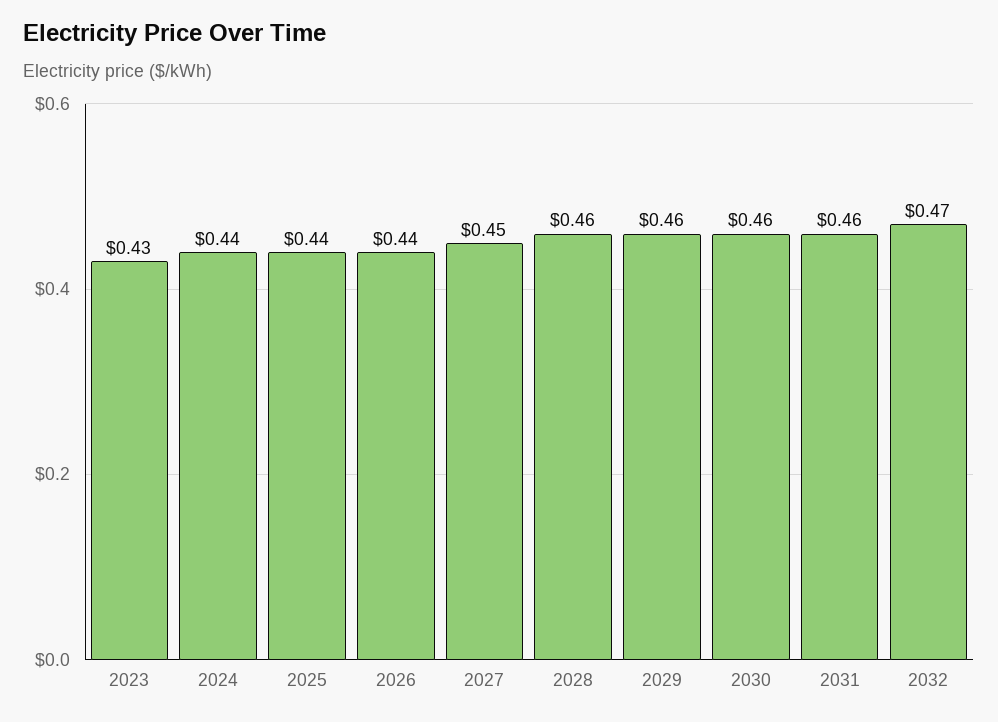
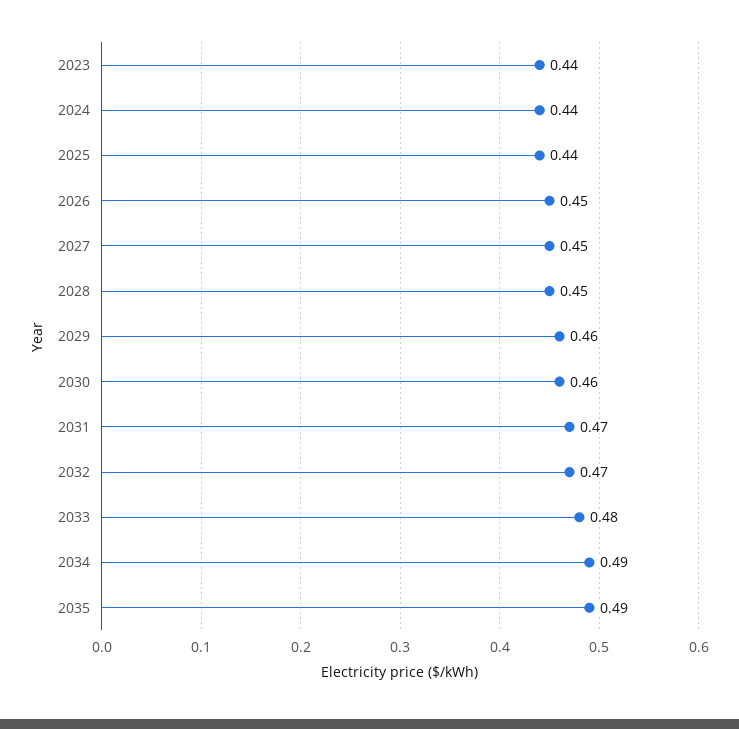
2023: 0.43 -> 0.44
2026: 0.44 -> 0.45
2028: 0.46 -> 0.45
2031: 0.46 -> 0.47
2033: none -> 0.48
2034: none -> 0.49
2035: none -> 0.49

